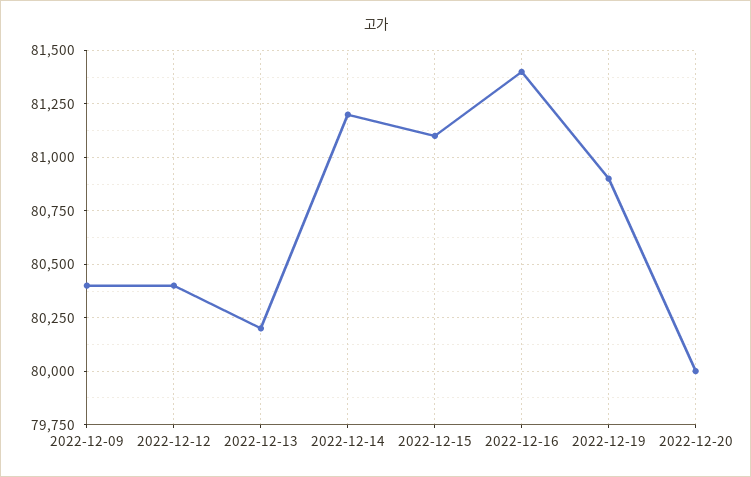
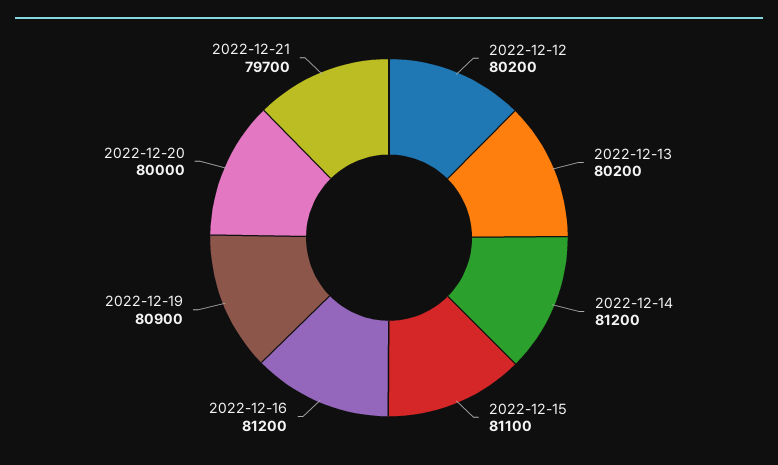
2022-12-09: 80400 -> none
2022-12-12: 80400 -> 80200
2022-12-16: 81400 -> 81200
2022-12-21: none -> 79700

